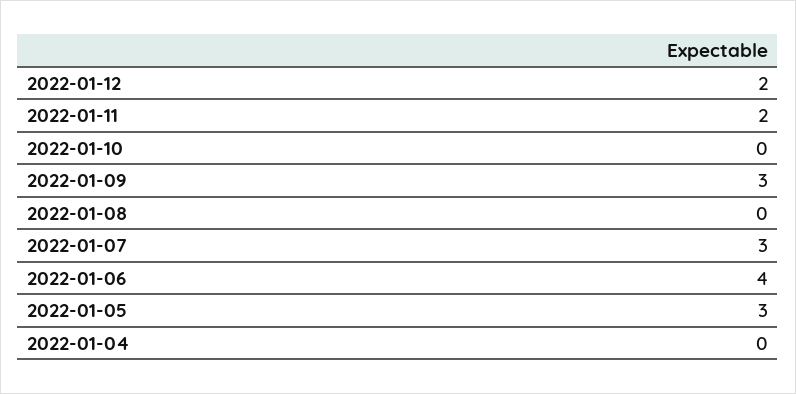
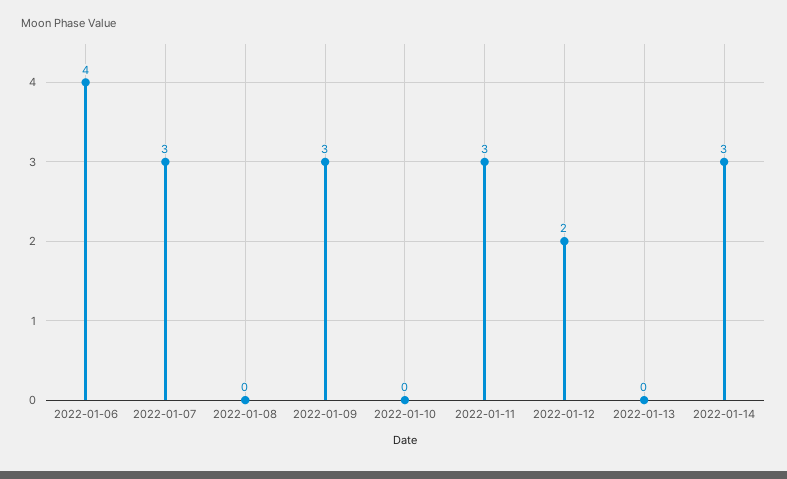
2022-01-11: 2 -> 3
2022-01-05: 3 -> none
2022-01-04: 0 -> none
2022-01-13: none -> 0
2022-01-14: none -> 3

